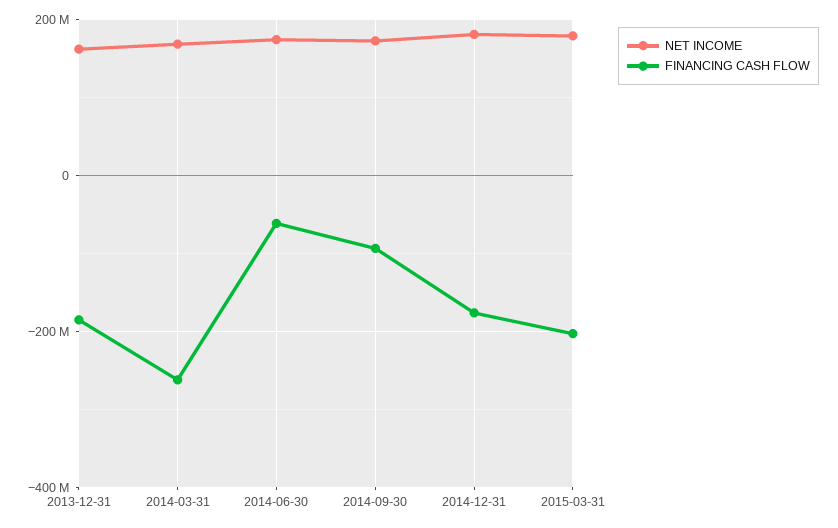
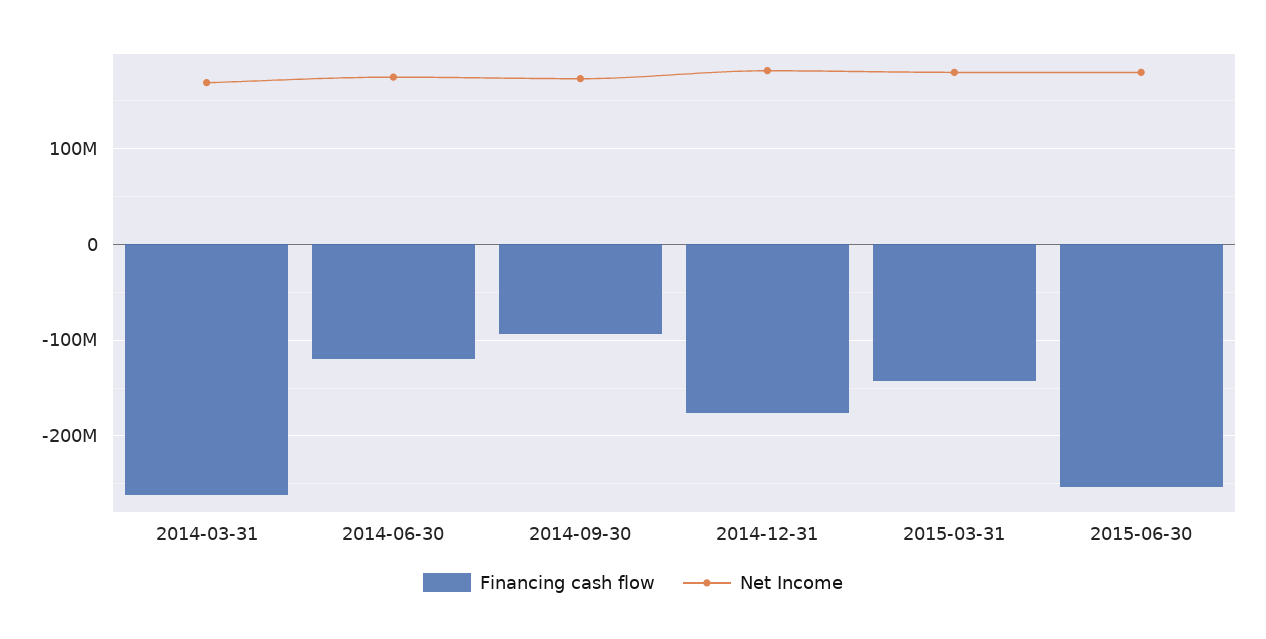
NET INCOME, 2013-12-31: 160000000 -> none
FINANCING CASH FLOW, 2013-12-31: -180000000 -> none
FINANCING CASH FLOW, 2014-06-30: -60000000 -> -120000000
FINANCING CASH FLOW, 2015-03-31: -200000000 -> -140000000
FINANCING CASH FLOW, 2015-06-30: none -> -250000000
NET INCOME, 2015-06-30: none -> 180000000

